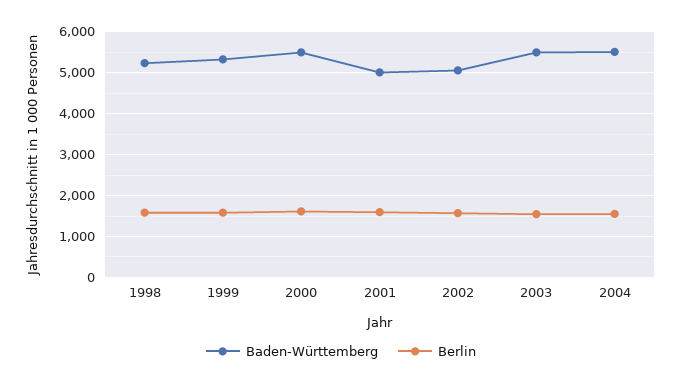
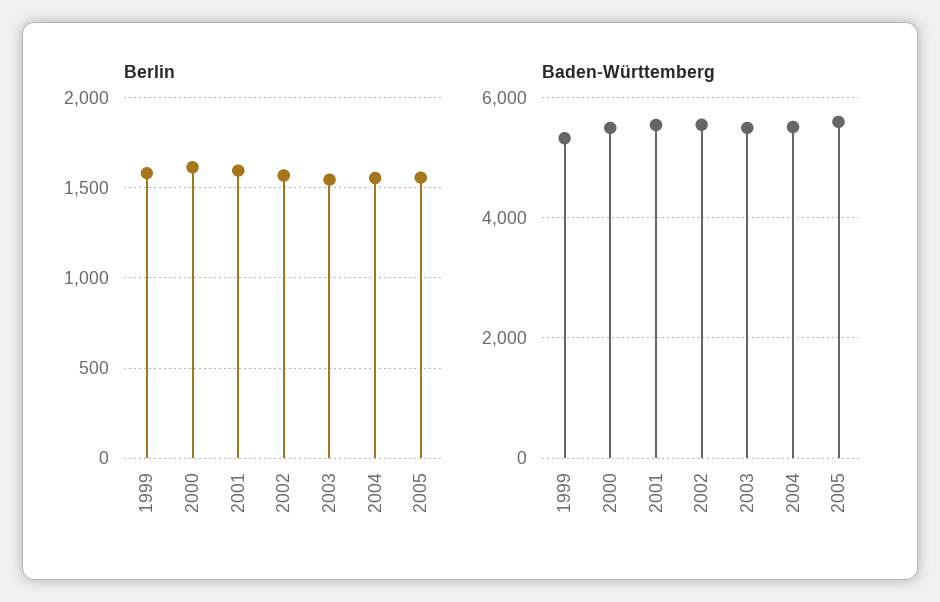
Baden-Württemberg, 1998: 5200 -> none
Berlin, 1998: 1600 -> none
Baden-Württemberg, 2001: 5000 -> 5600
Baden-Württemberg, 2002: 5000 -> 5600
Berlin, 2005: none -> 1550
Baden-Württemberg, 2005: none -> 5600

